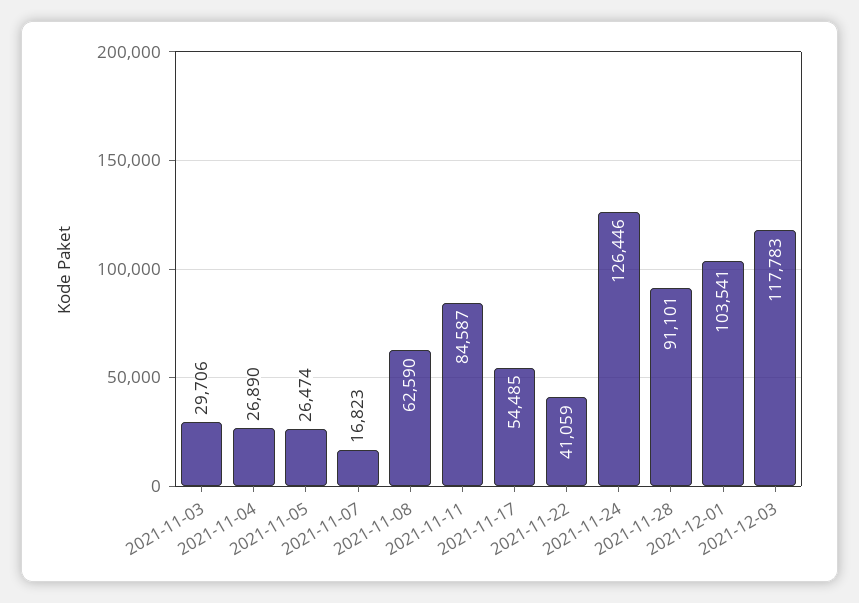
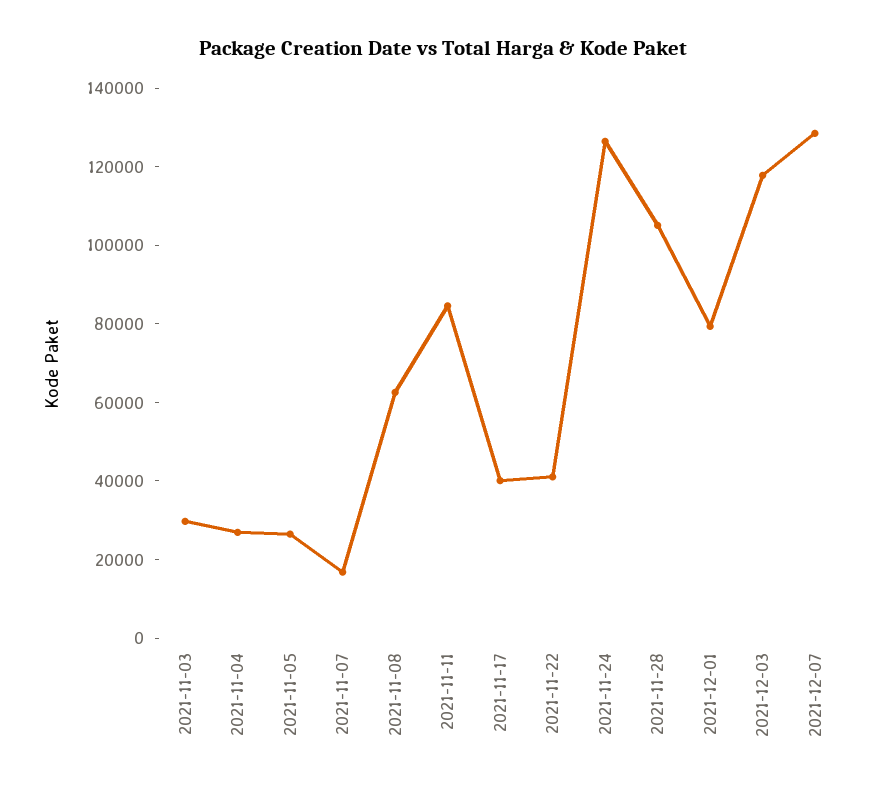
2021-11-17: 54485 -> 40000
2021-11-28: 91101 -> 105000
2021-12-01: 103541 -> 80000
2021-12-07: none -> 130000

